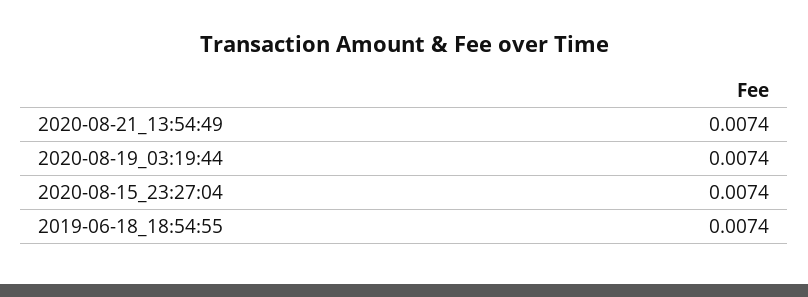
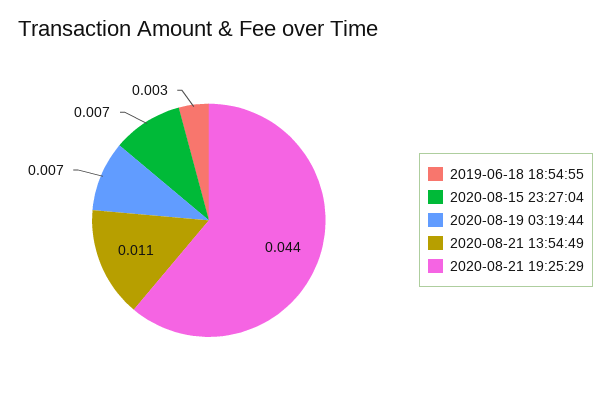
2020-08-21_13:54:49: 0.0074 -> 0.011
2019-06-18_18:54:55: 0.0074 -> 0.003
2020-08-21 19:25:29: none -> 0.044

